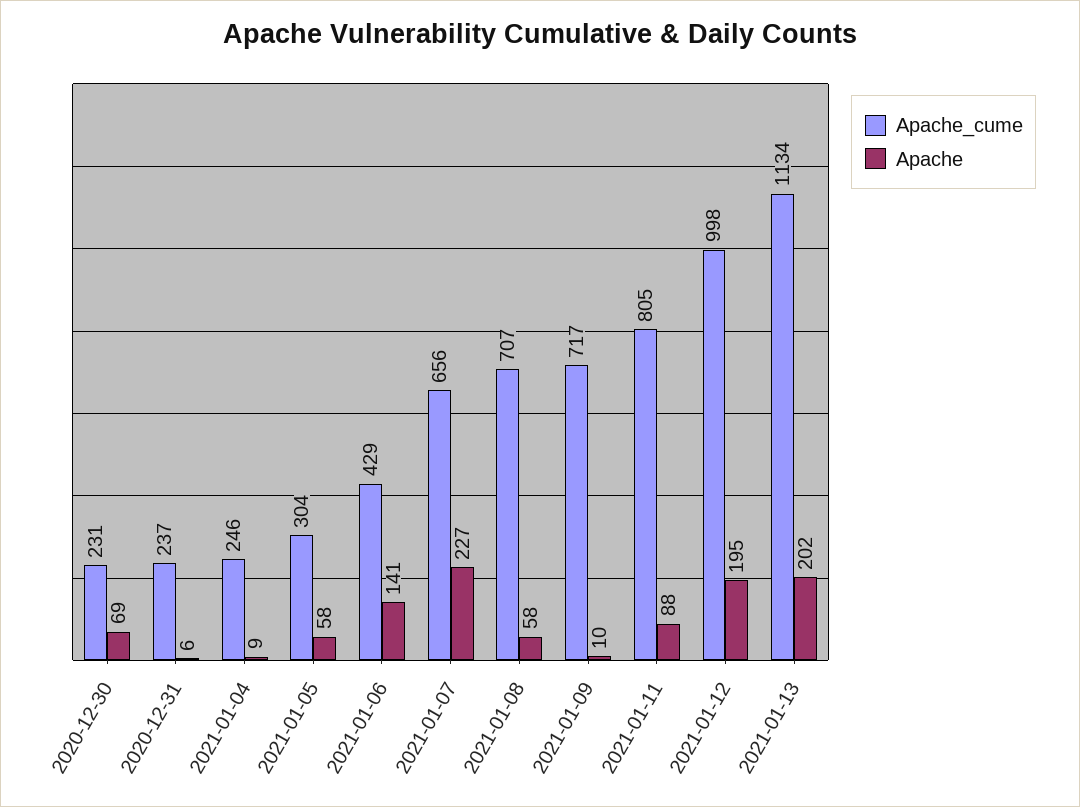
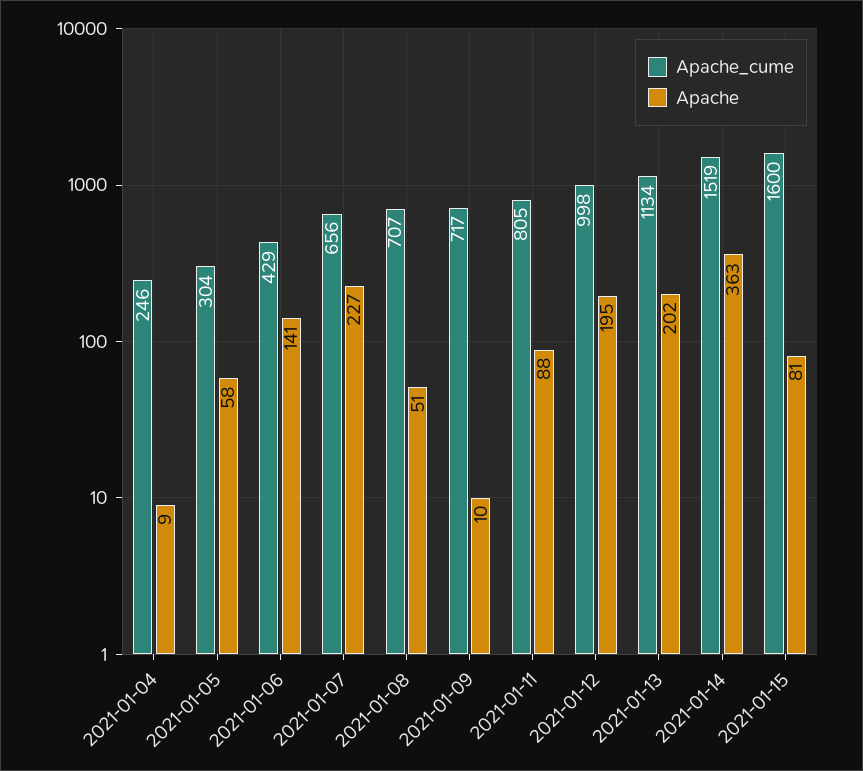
Apache_cume, 2020-12-30: 231 -> none
Apache, 2020-12-30: 69 -> none
Apache_cume, 2020-12-31: 237 -> none
Apache, 2020-12-31: 6 -> none
Apache, 2021-01-08: 58 -> 51
Apache_cume, 2021-01-14: none -> 1519
Apache, 2021-01-14: none -> 363
Apache_cume, 2021-01-15: none -> 1600
Apache, 2021-01-15: none -> 81

